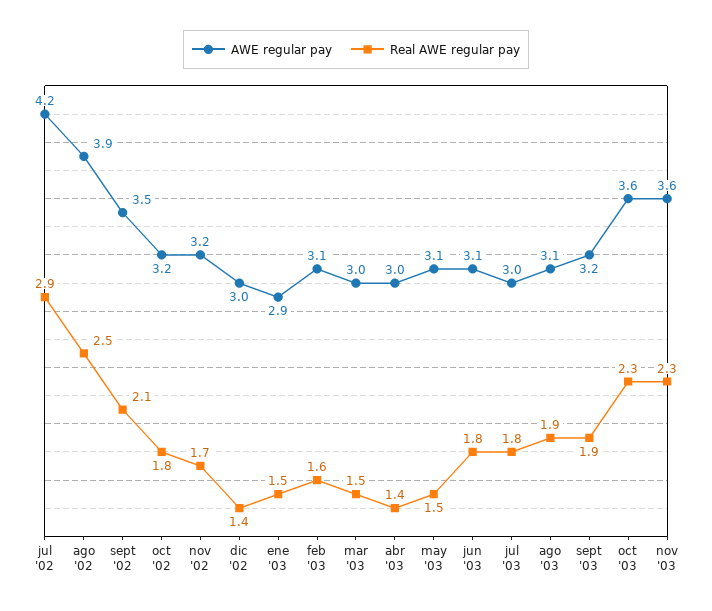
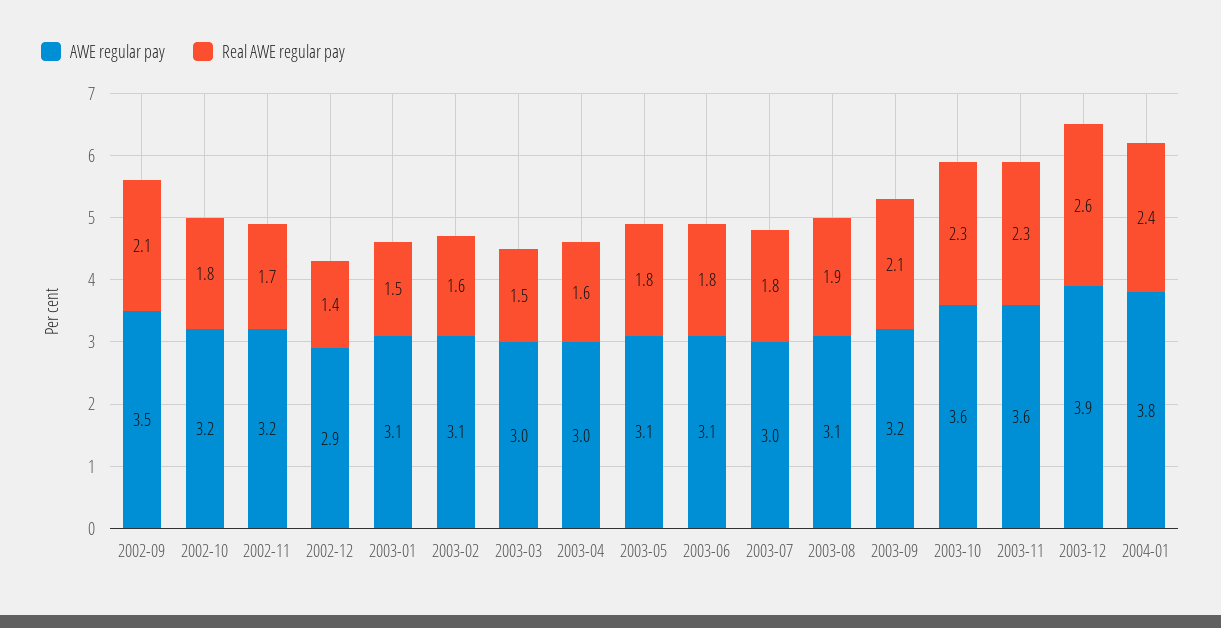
AWE regular pay, jul '02: 4.2 -> none
Real AWE regular pay, jul '02: 2.9 -> none
AWE regular pay, ago '02: 3.9 -> none
Real AWE regular pay, ago '02: 2.5 -> none
AWE regular pay, dic '02: 3 -> 2.9
AWE regular pay, ene '03: 2.9 -> 3.1
Real AWE regular pay, abr '03: 1.4 -> 1.6
Real AWE regular pay, may '03: 1.5 -> 1.8
Real AWE regular pay, sept '03: 1.9 -> 2.1
AWE regular pay, 2003-12: none -> 3.9
Real AWE regular pay, 2003-12: none -> 2.6
AWE regular pay, 2004-01: none -> 3.8
Real AWE regular pay, 2004-01: none -> 2.4

